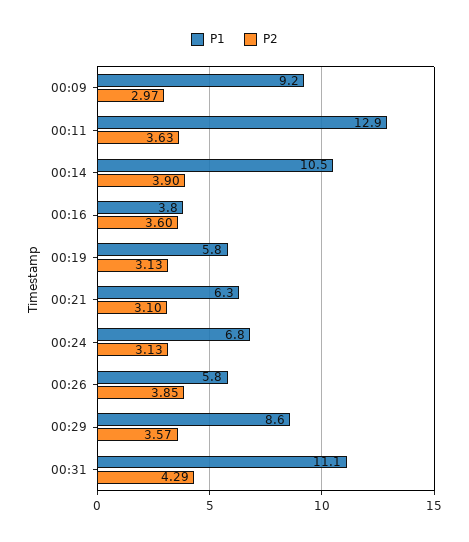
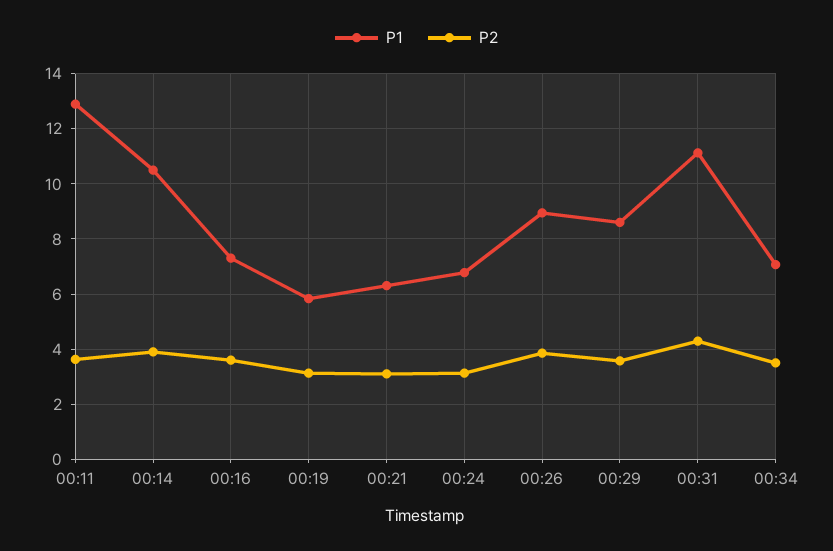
P1, 00:09: 9.2 -> none
P2, 00:09: 2.97 -> none
P1, 00:16: 3.8 -> 7.25
P1, 00:26: 5.8 -> 9
P1, 00:34: none -> 7
P2, 00:34: none -> 3.5

